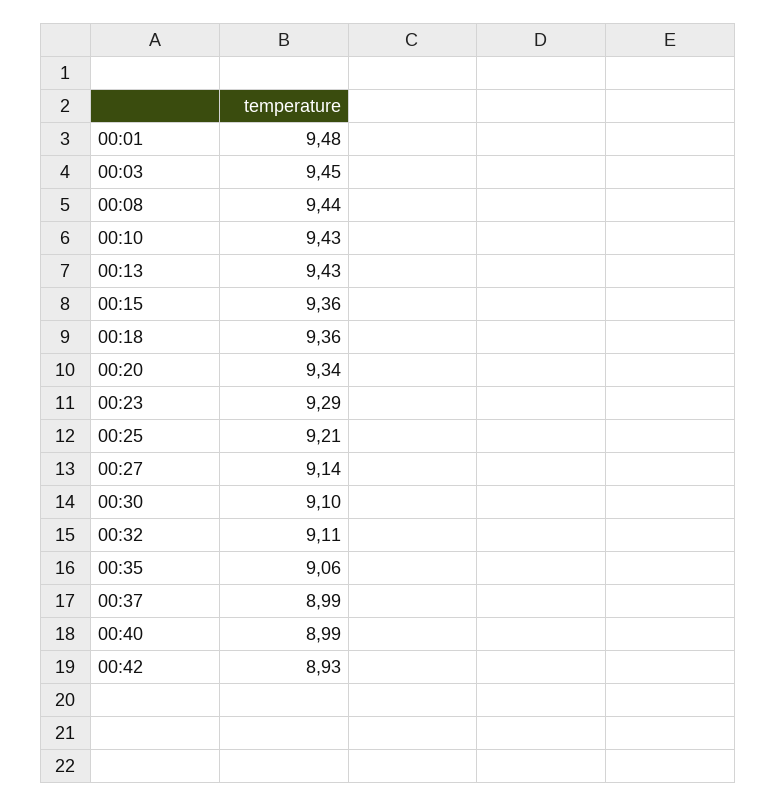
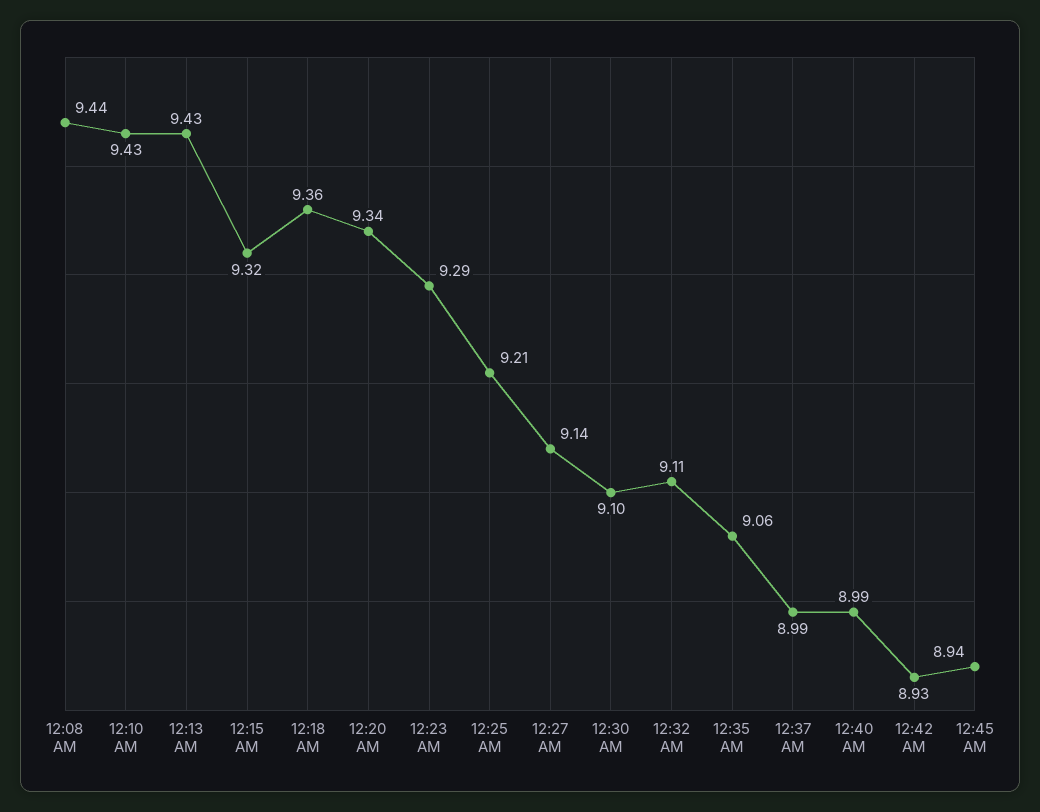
00:01: 9.48 -> none
00:03: 9.45 -> none
00:15: 9.36 -> 9.32
12:45 AM: none -> 8.94

